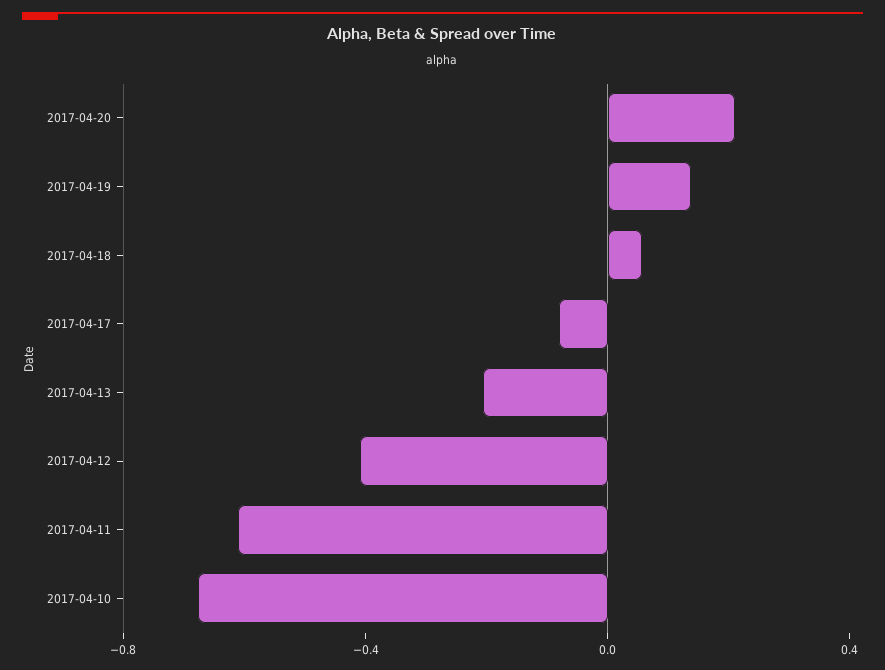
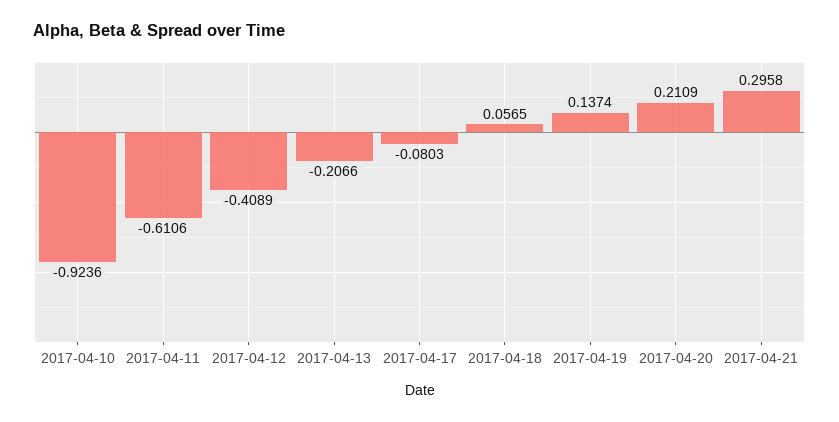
2017-04-10: -0.7 -> -0.9236
2017-04-21: none -> 0.2958

